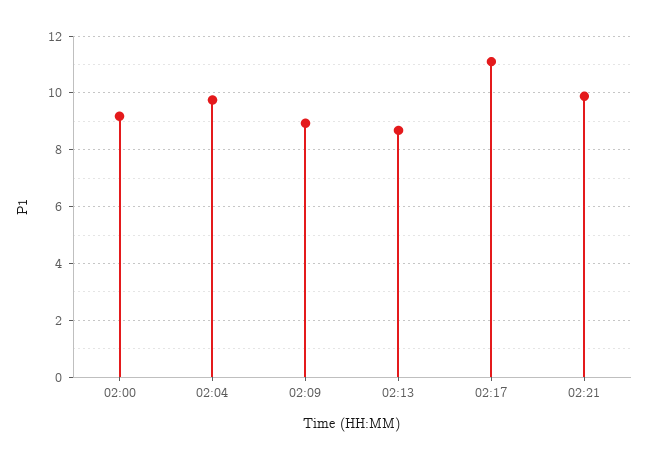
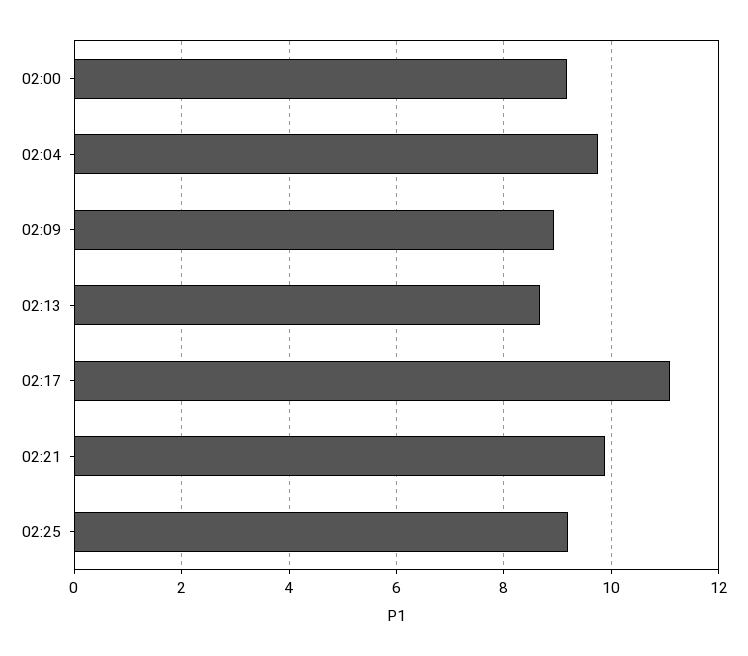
02:25: none -> 9.2

